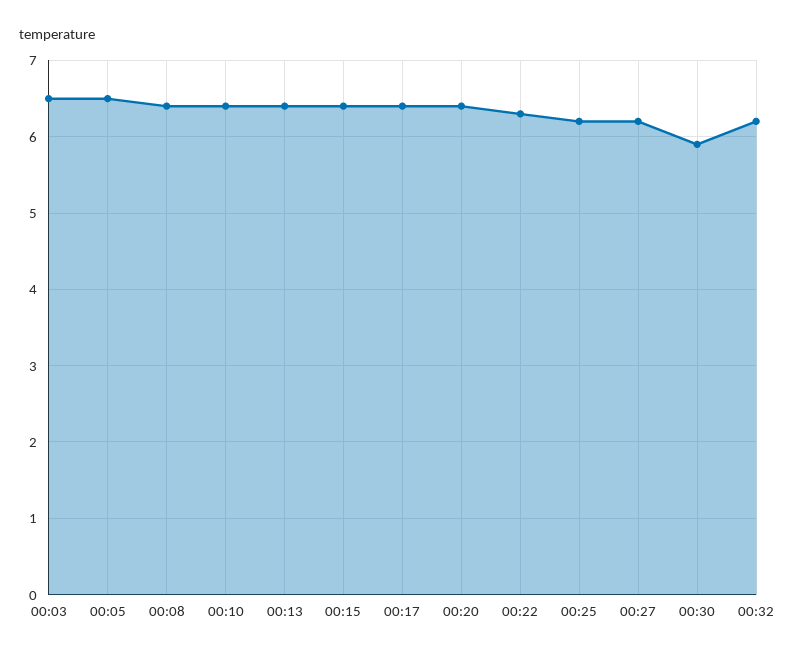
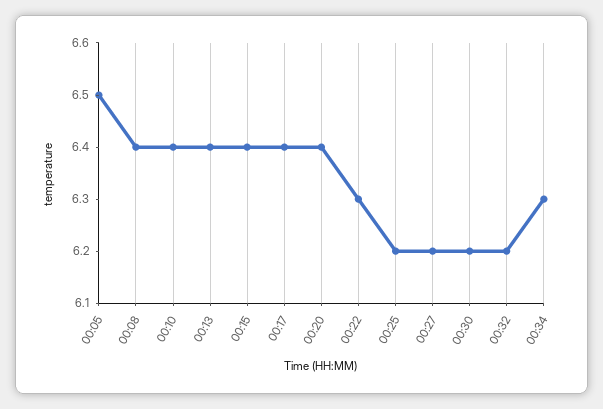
00:03: 6.5 -> none
00:30: 5.9 -> 6.2
00:34: none -> 6.3

